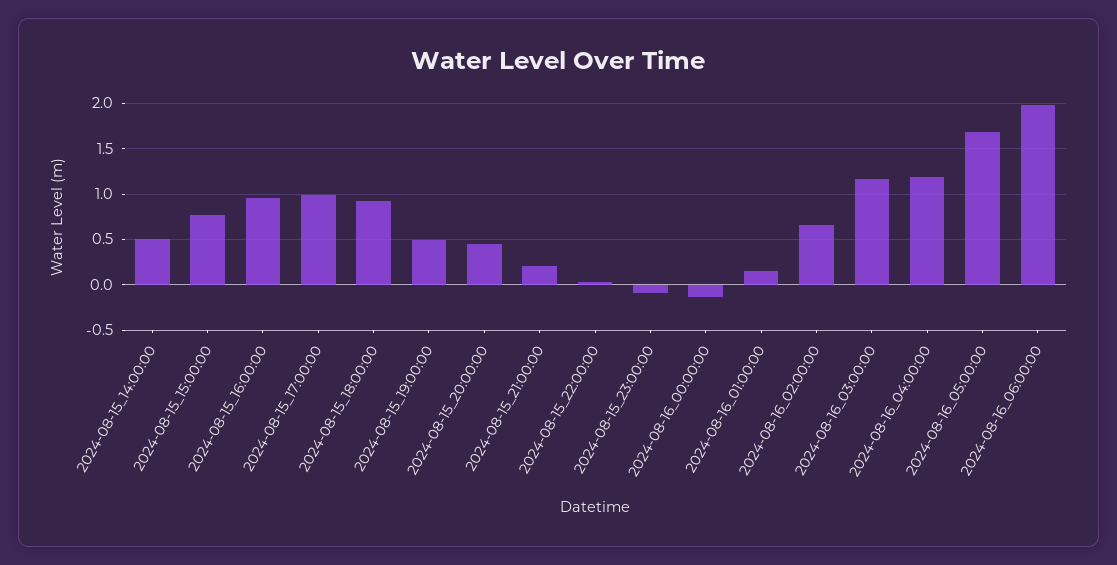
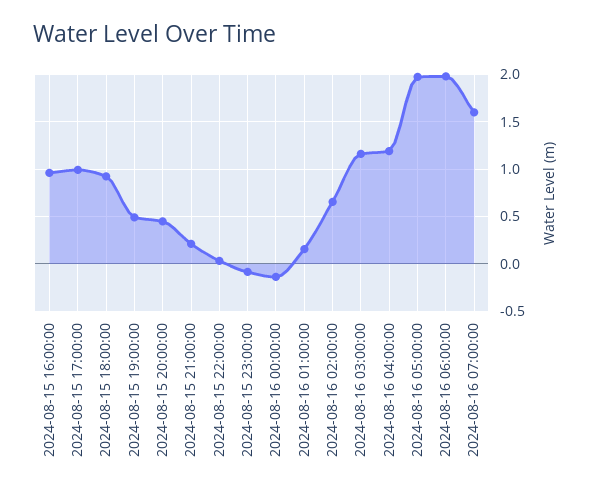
2024-08-15_14:00:00: 0.5 -> none
2024-08-15_15:00:00: 0.8 -> none
2024-08-16_05:00:00: 1.7 -> 2
2024-08-16 07:00:00: none -> 1.6

